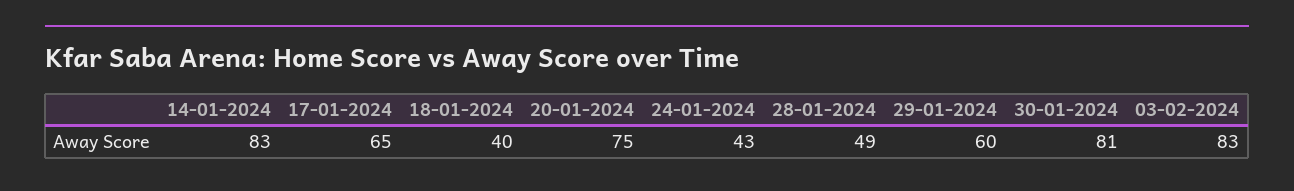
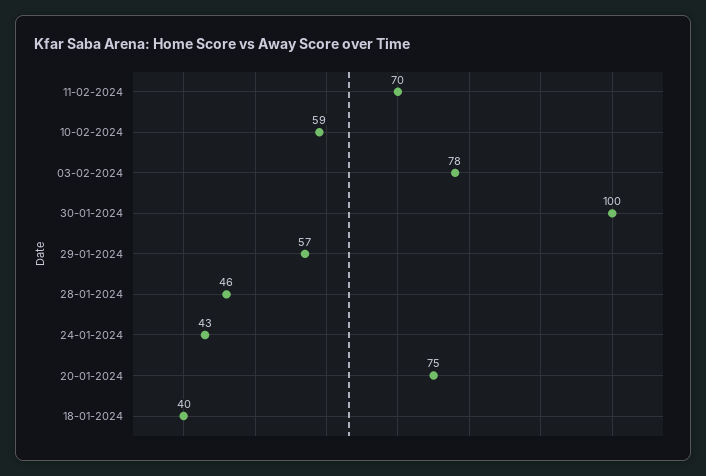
14-01-2024: 83 -> none
17-01-2024: 65 -> none
28-01-2024: 49 -> 46
29-01-2024: 60 -> 57
30-01-2024: 81 -> 100
03-02-2024: 83 -> 78
11-02-2024: none -> 70
10-02-2024: none -> 59

